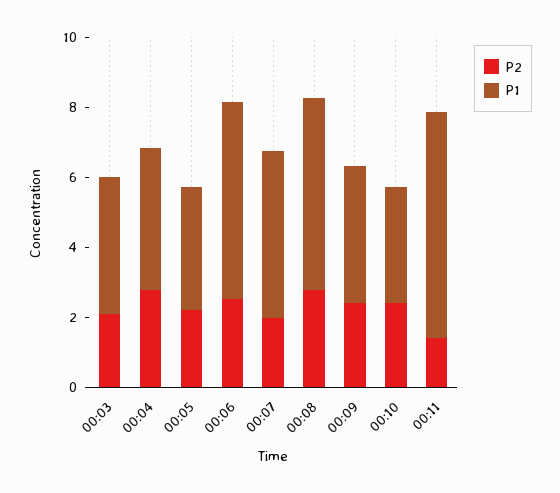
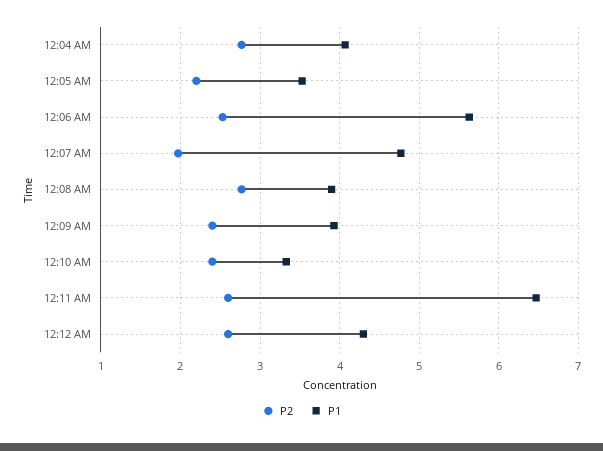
P2, 00:03: 2 -> none
P1, 00:03: 4 -> none
P1, 00:08: 5.5 -> 3.9
P2, 00:11: 1.5 -> 2.6
P2, 12:12 AM: none -> 2.6
P1, 12:12 AM: none -> 4.3

